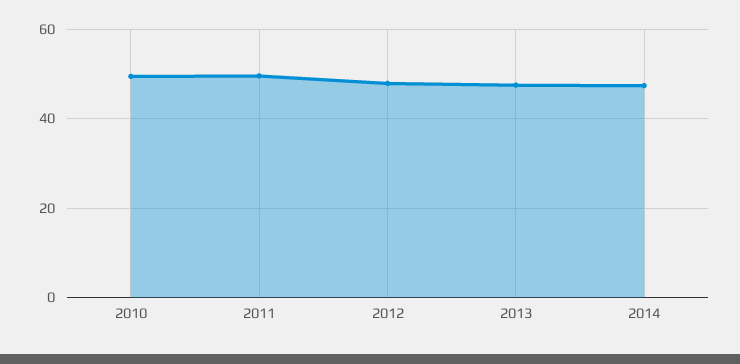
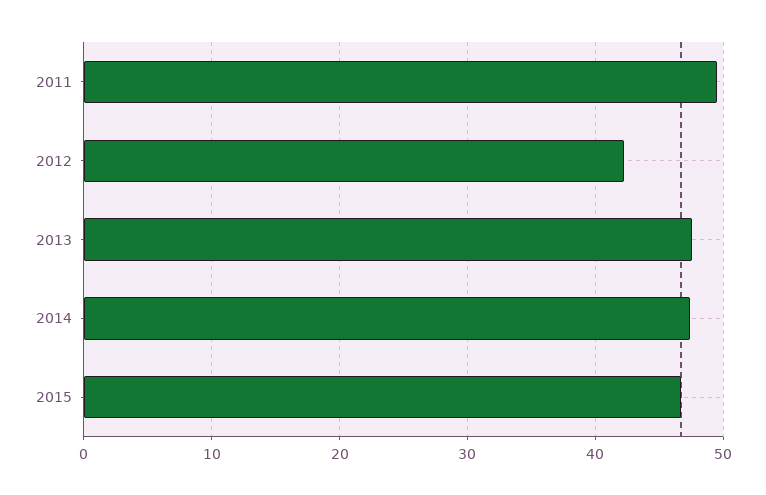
2010: 50 -> none
2012: 48 -> 42
2015: none -> 47

